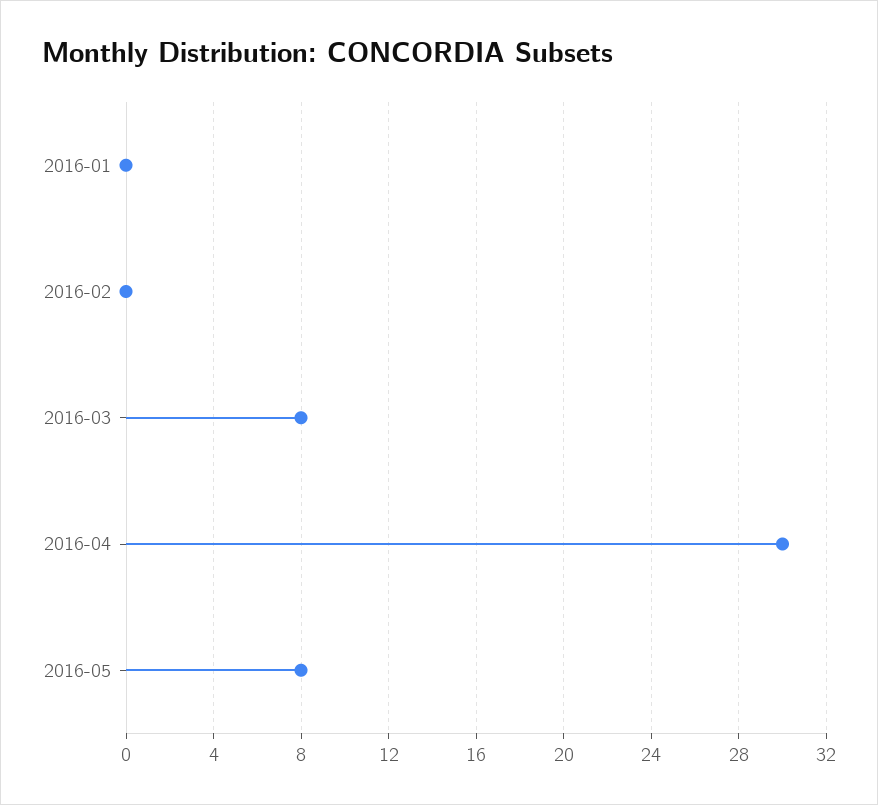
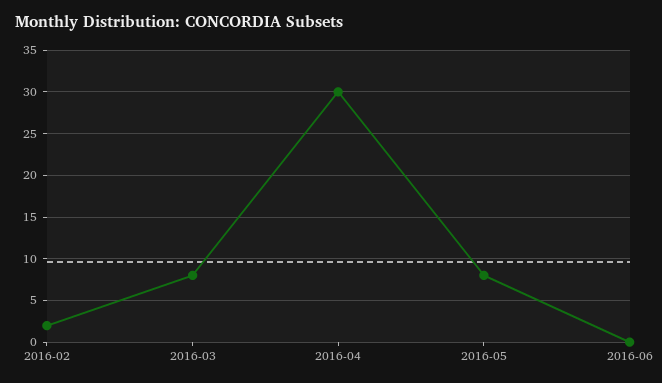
2016-01: 0 -> none
2016-02: 0 -> 2
2016-06: none -> 0

